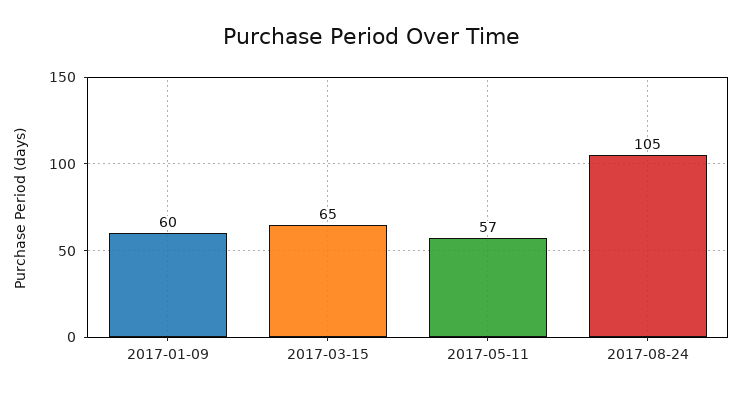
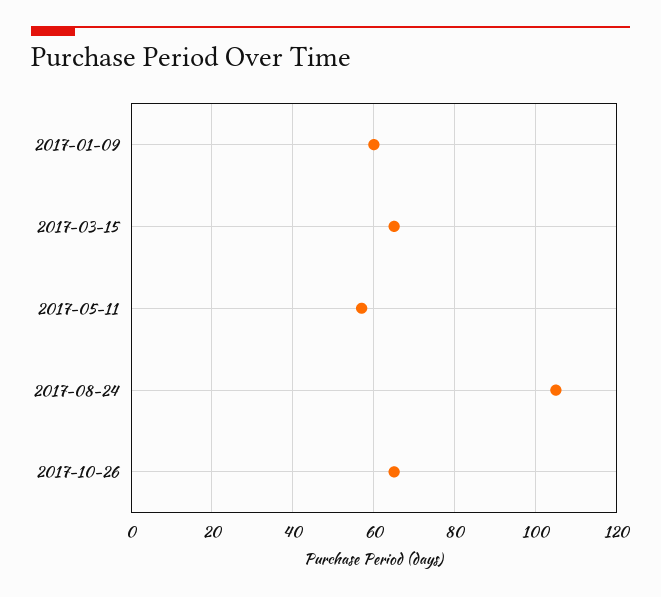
2017-10-26: none -> 65

